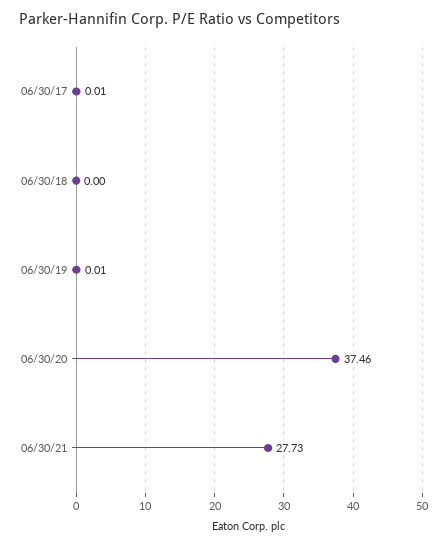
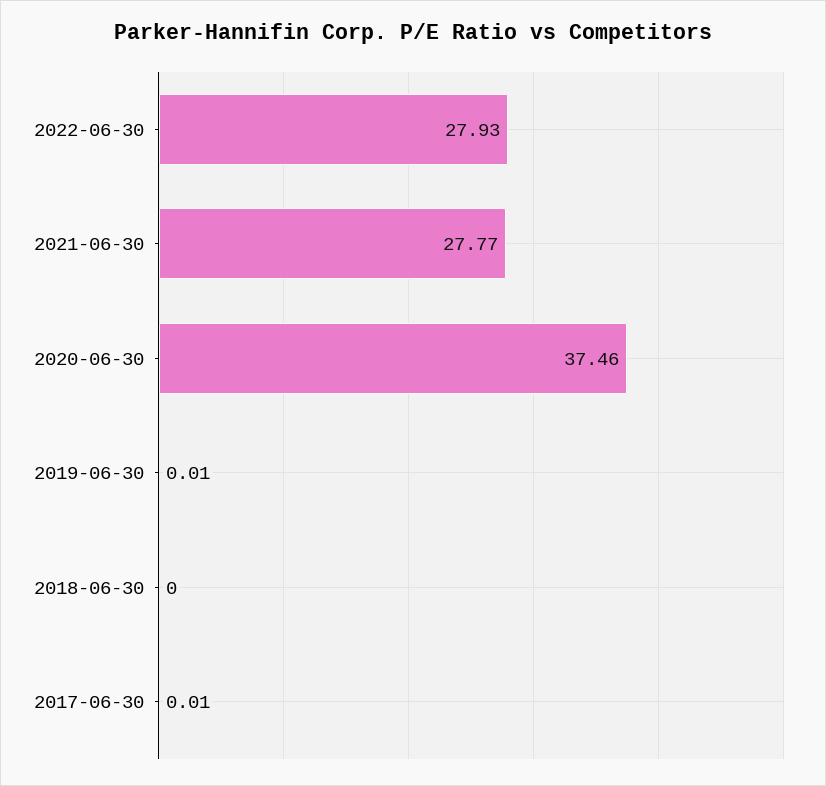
06/30/21: 27.73 -> 27.77
2022-06-30: none -> 27.93

